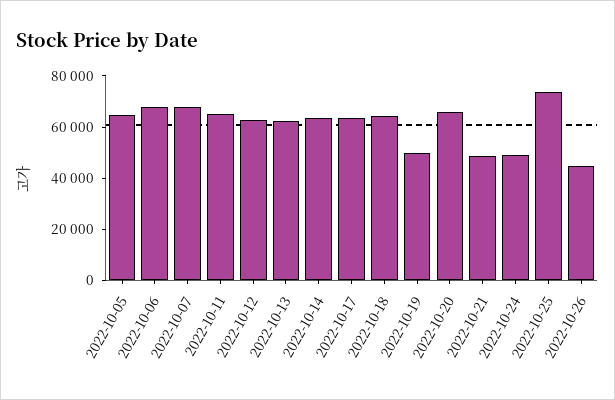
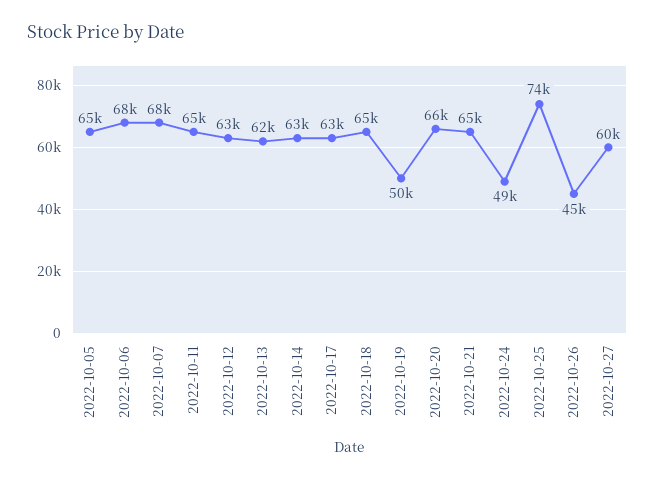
2022-10-21: 50000 -> 65000
2022-10-27: none -> 60000

